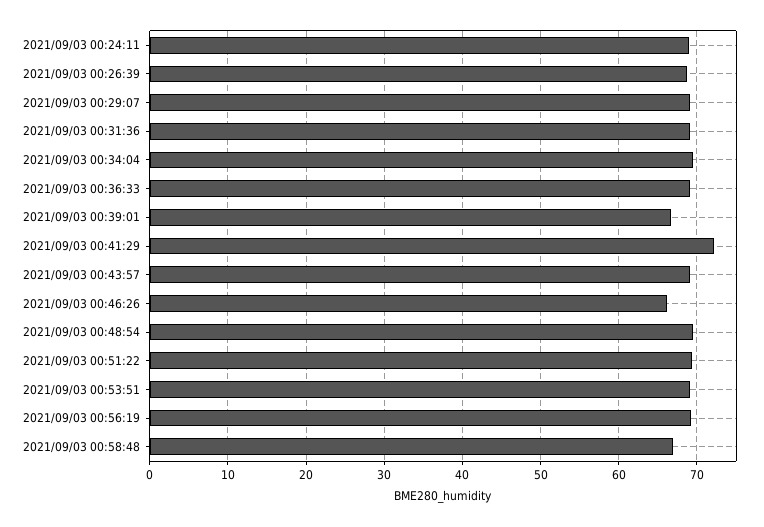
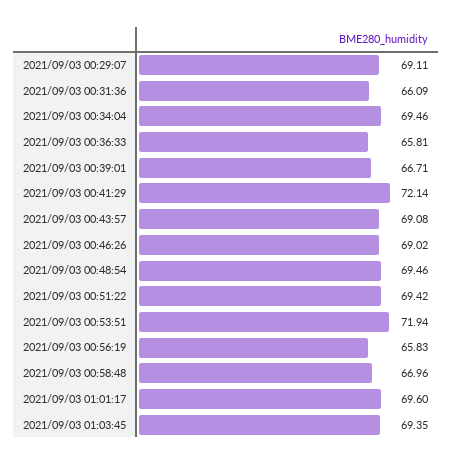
2021/09/03 00:24:11: 69 -> none
2021/09/03 00:26:39: 69 -> none
2021/09/03 00:31:36: 69 -> 66.09
2021/09/03 00:36:33: 69 -> 65.81
2021/09/03 00:46:26: 66 -> 69.02
2021/09/03 00:53:51: 69 -> 71.94
2021/09/03 00:56:19: 69 -> 65.83
2021/09/03 01:01:17: none -> 69.6
2021/09/03 01:03:45: none -> 69.35

